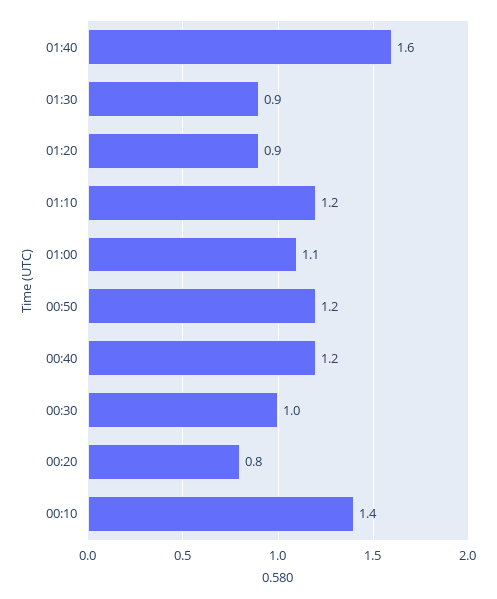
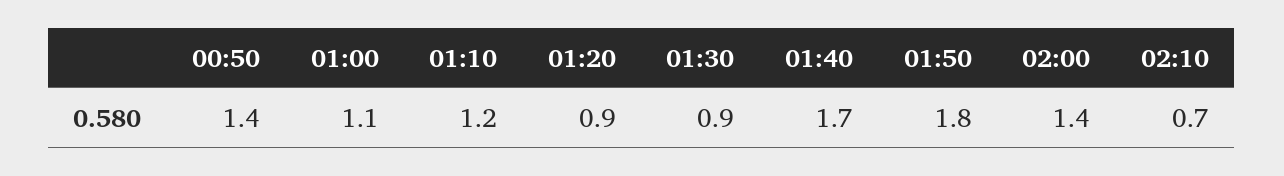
01:40: 1.6 -> 1.7
00:50: 1.2 -> 1.4
00:40: 1.2 -> none
00:30: 1 -> none
00:20: 0.8 -> none
00:10: 1.4 -> none
01:50: none -> 1.8
02:00: none -> 1.4
02:10: none -> 0.7

